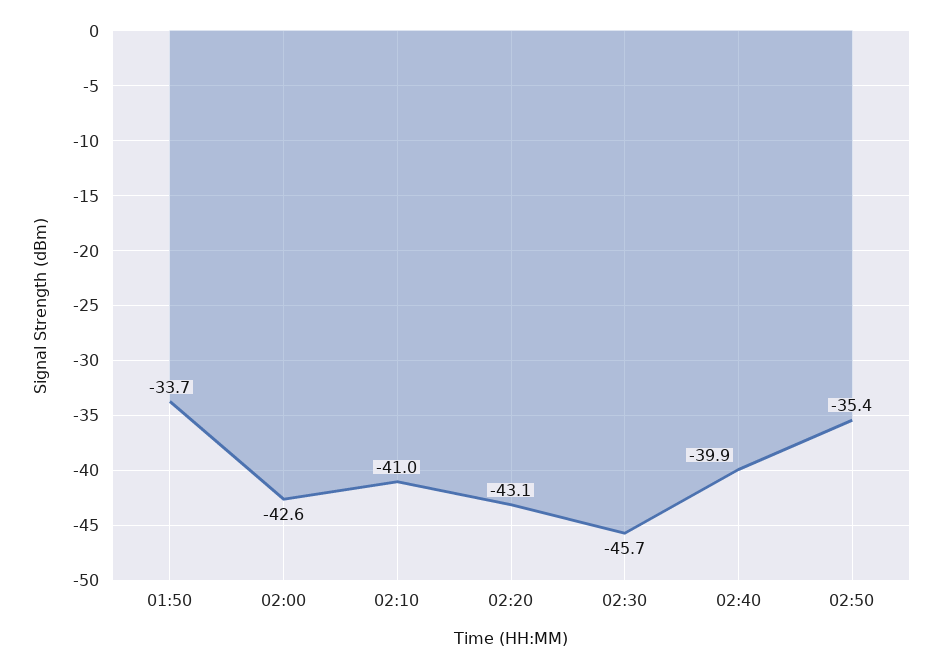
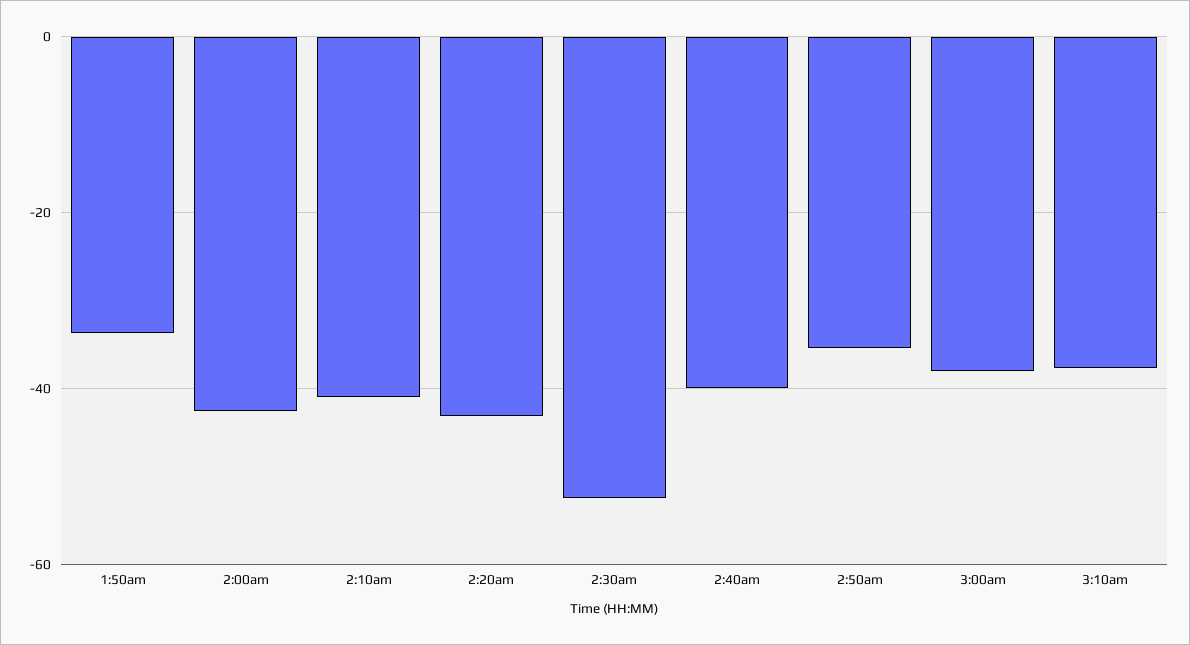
02:30: -45.7 -> -52
3:00am: none -> -38
3:10am: none -> -38

